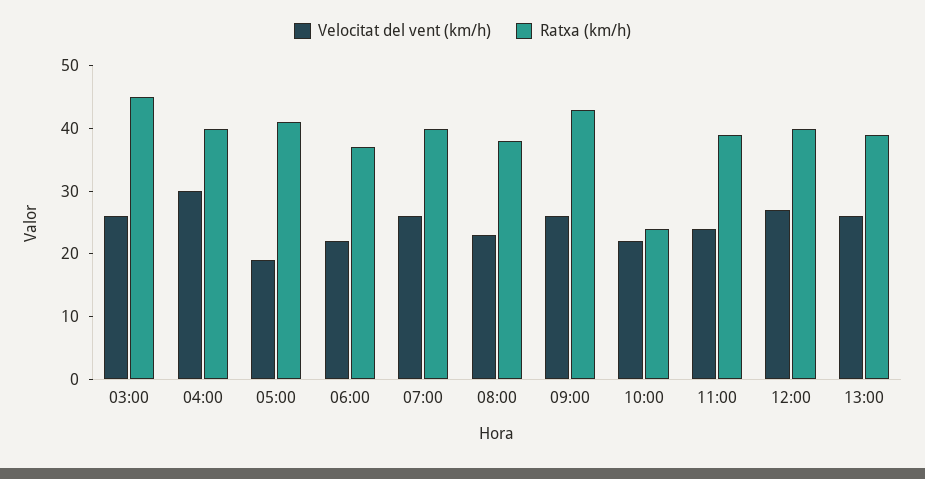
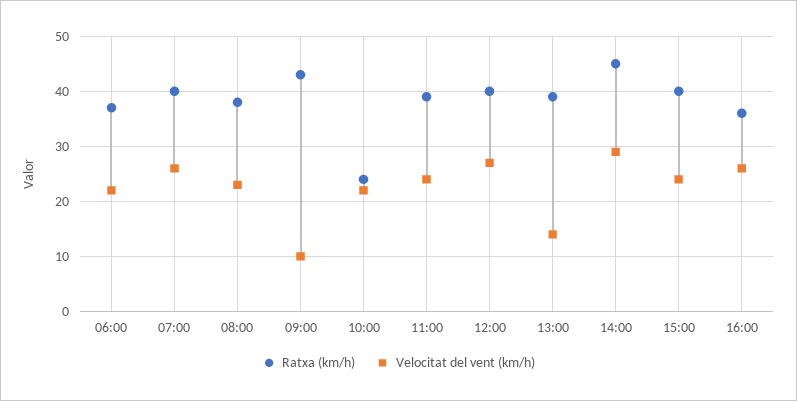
Velocitat del vent (km/h), 03:00: 25 -> none
Ratxa (km/h), 03:00: 45 -> none
Velocitat del vent (km/h), 04:00: 30 -> none
Ratxa (km/h), 04:00: 40 -> none
Velocitat del vent (km/h), 05:00: 20 -> none
Ratxa (km/h), 05:00: 40 -> none
Velocitat del vent (km/h), 09:00: 25 -> 10
Velocitat del vent (km/h), 13:00: 25 -> 15
Ratxa (km/h), 14:00: none -> 45
Velocitat del vent (km/h), 14:00: none -> 30
Ratxa (km/h), 15:00: none -> 40
Velocitat del vent (km/h), 15:00: none -> 25
Ratxa (km/h), 16:00: none -> 35
Velocitat del vent (km/h), 16:00: none -> 25

